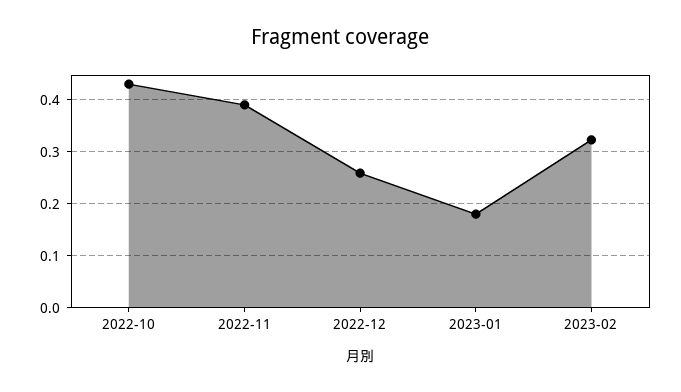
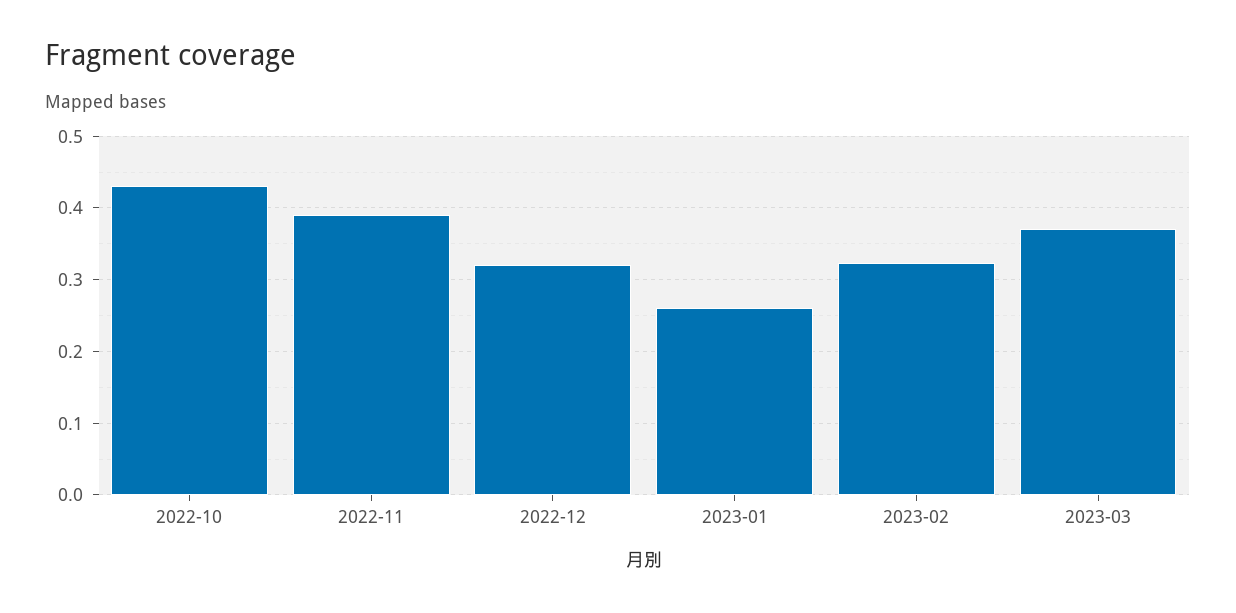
2022-12: 0.26 -> 0.32
2023-01: 0.18 -> 0.26
2023-03: none -> 0.37

